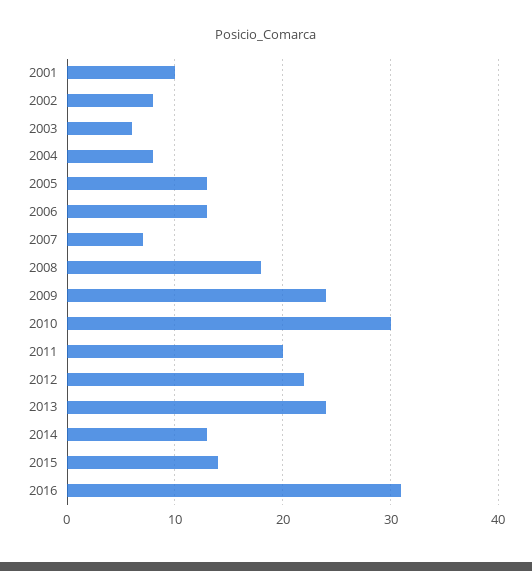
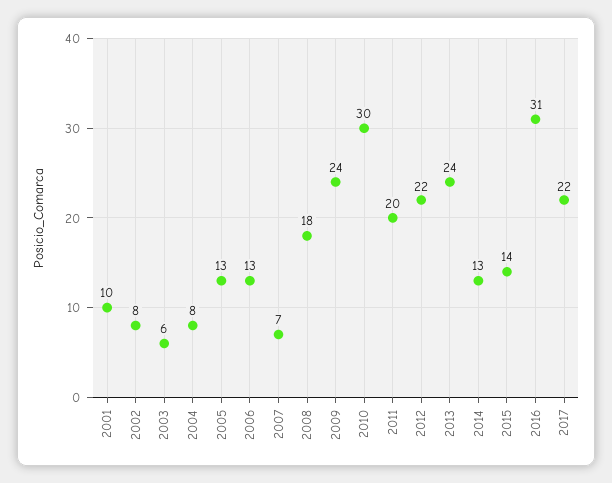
2017: none -> 22

